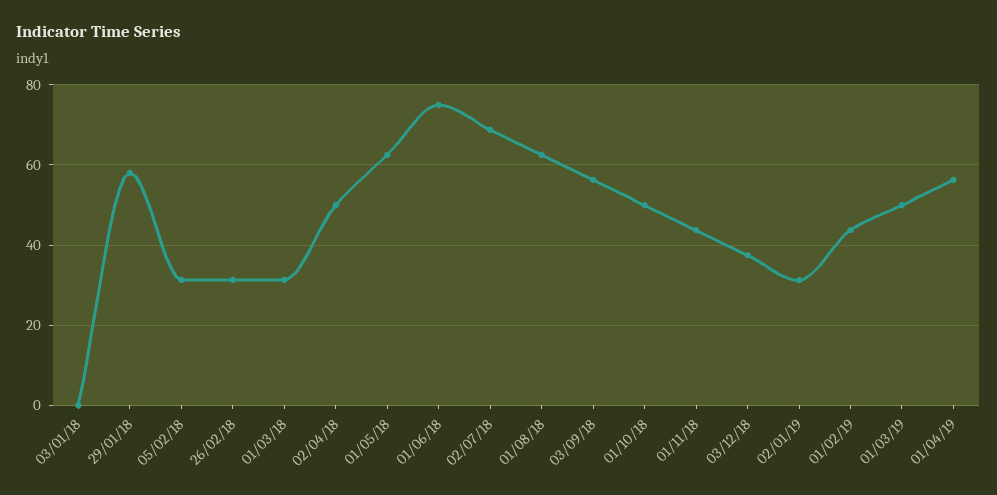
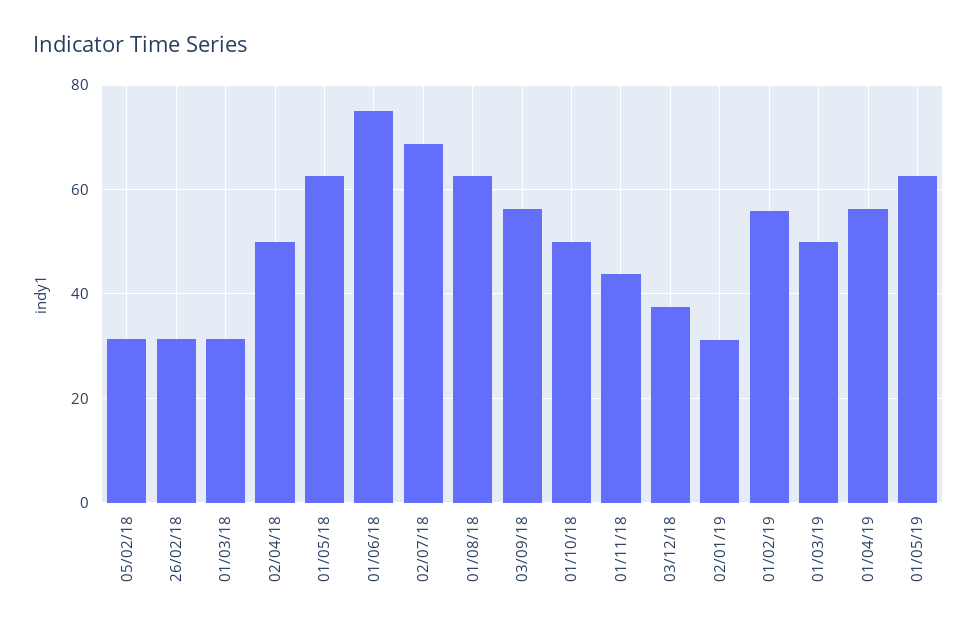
03/01/18: 0 -> none
29/01/18: 58 -> none
01/02/19: 44 -> 56
01/05/19: none -> 62

